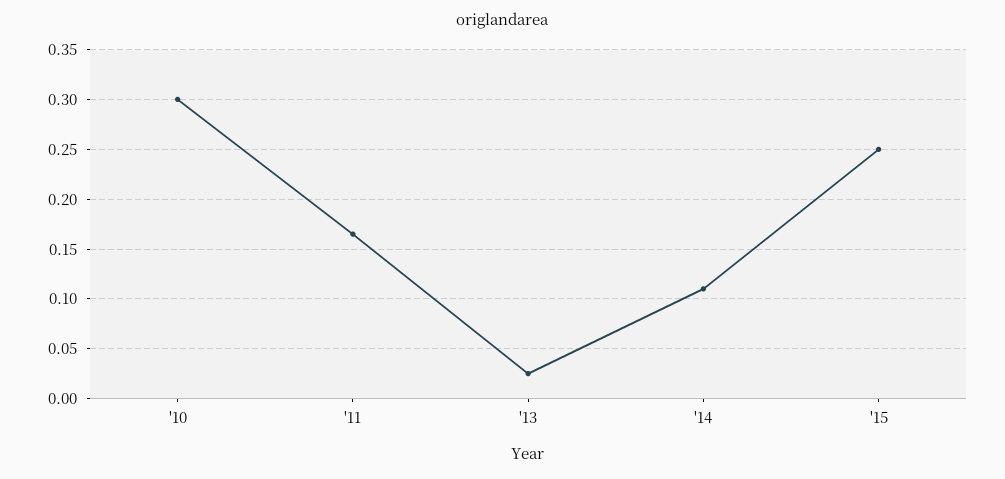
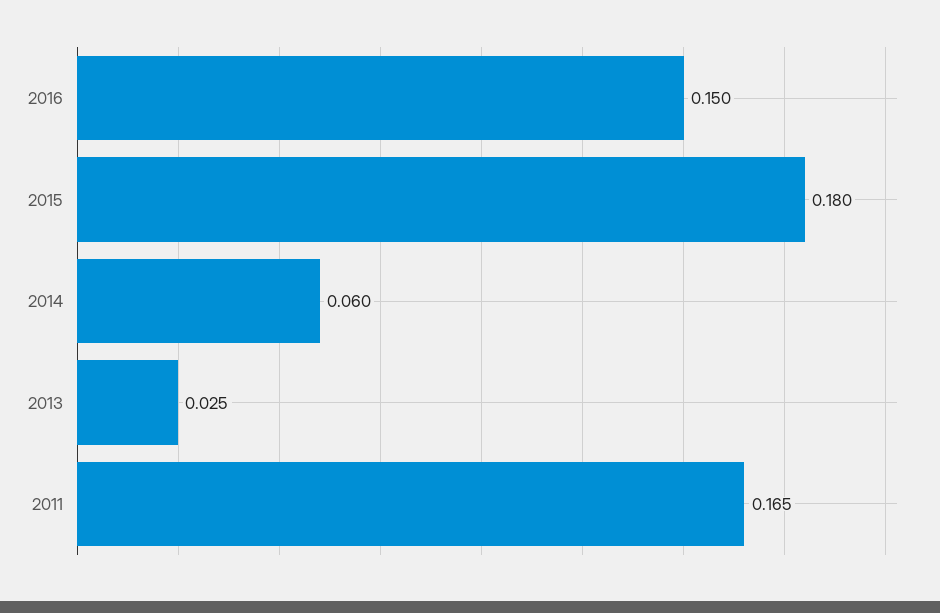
'10: 0.3 -> none
'14: 0.11 -> 0.06
'15: 0.25 -> 0.18
2016: none -> 0.15

